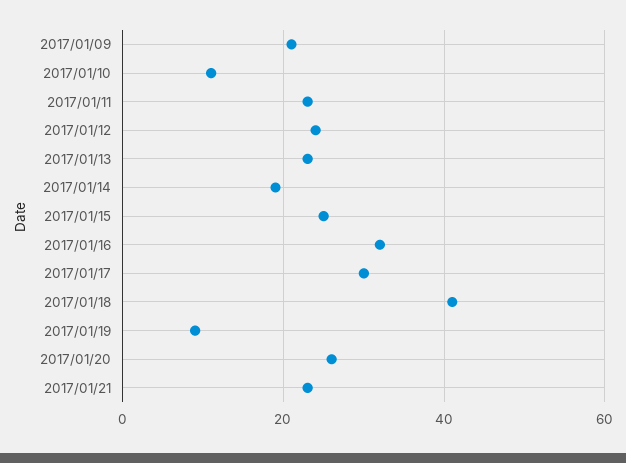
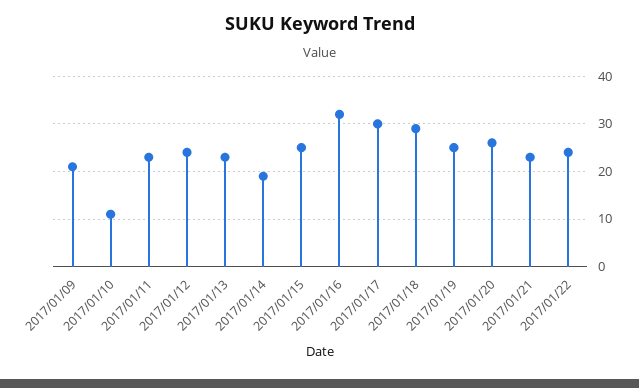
2017/01/18: 40 -> 30
2017/01/19: 10 -> 25
2017/01/22: none -> 25

